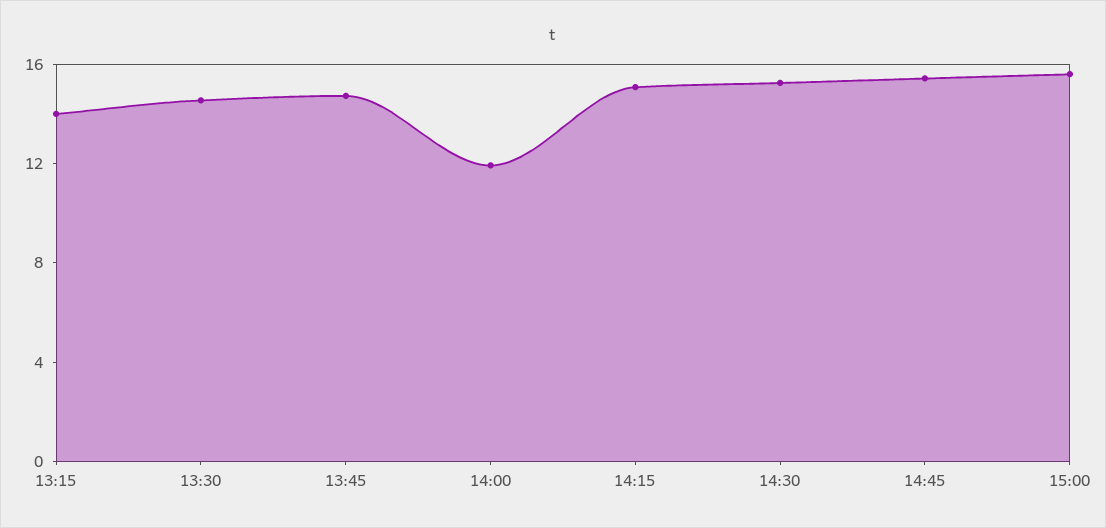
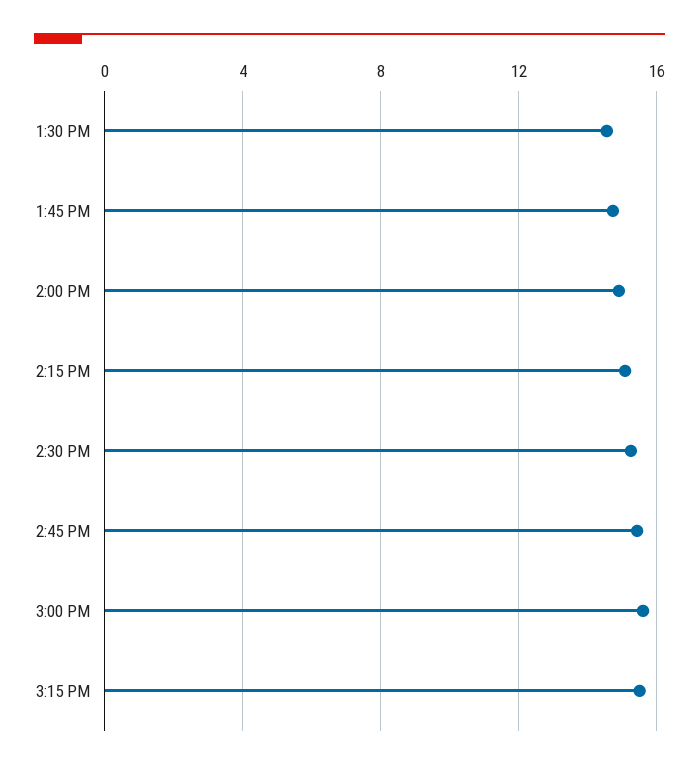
13:15: 14 -> none
14:00: 12 -> 15
3:15 PM: none -> 15.5

